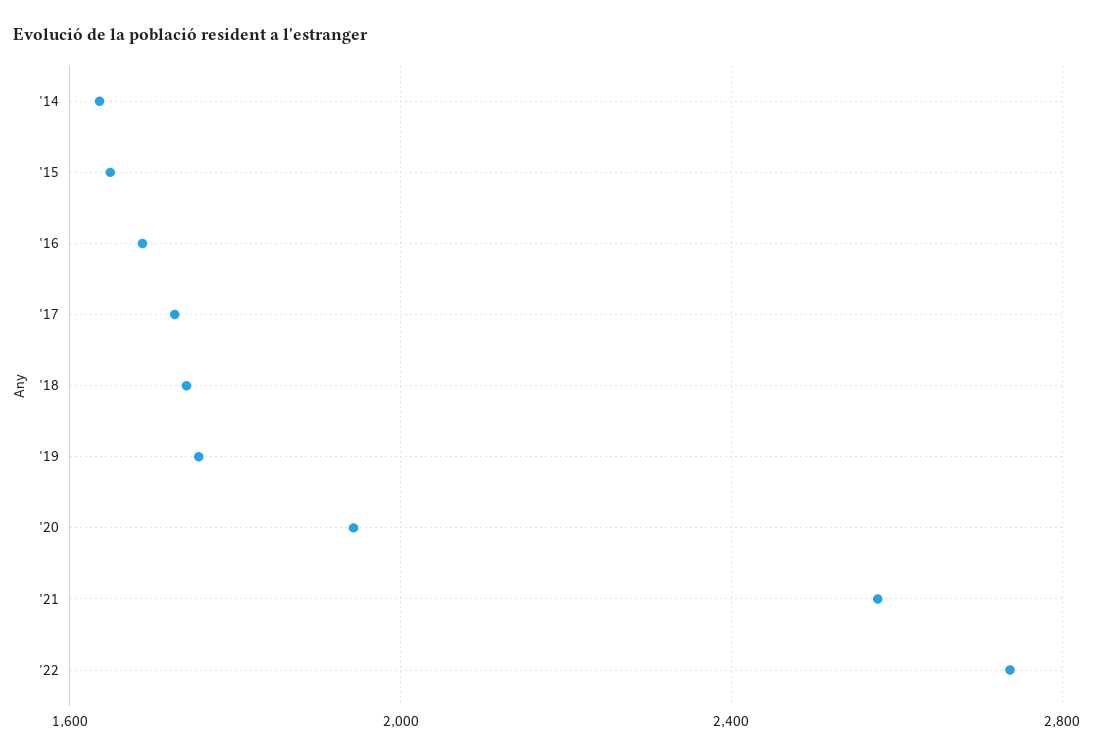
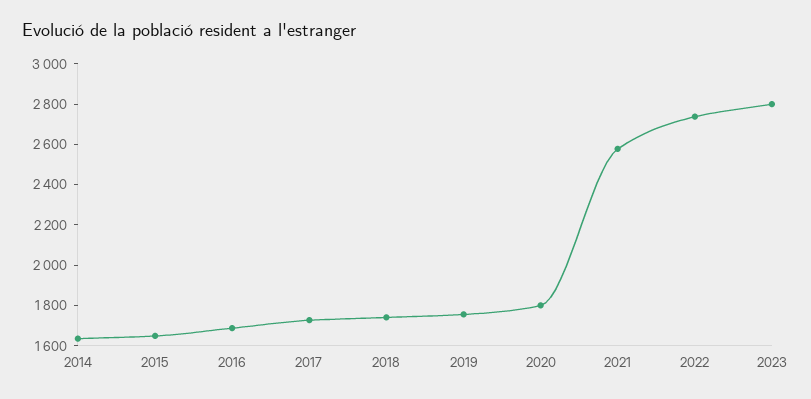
'20: 1950 -> 1800
2023: none -> 2800

